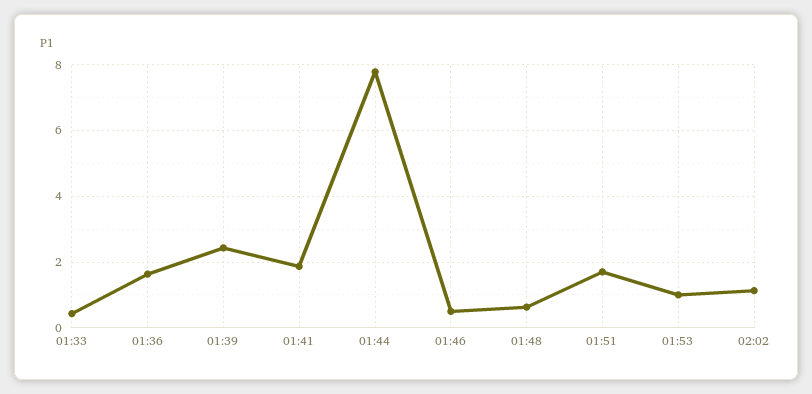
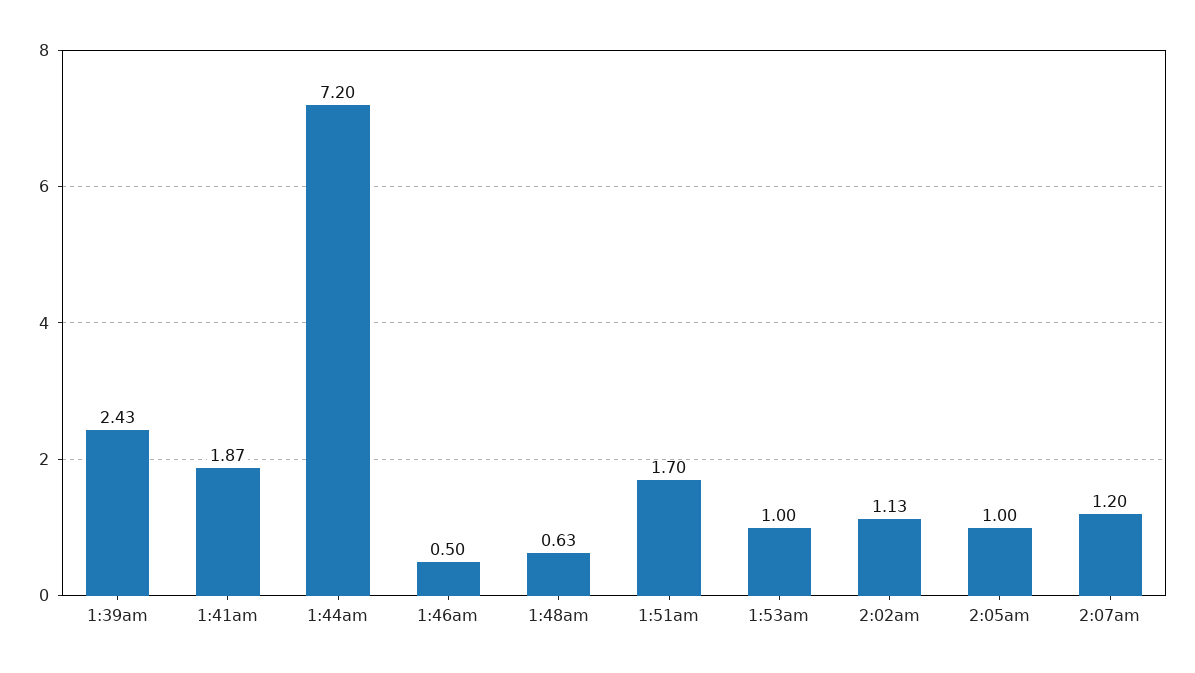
01:33: 0.4 -> none
01:36: 1.6 -> none
01:44: 7.8 -> 7.2
2:05am: none -> 1
2:07am: none -> 1.2

